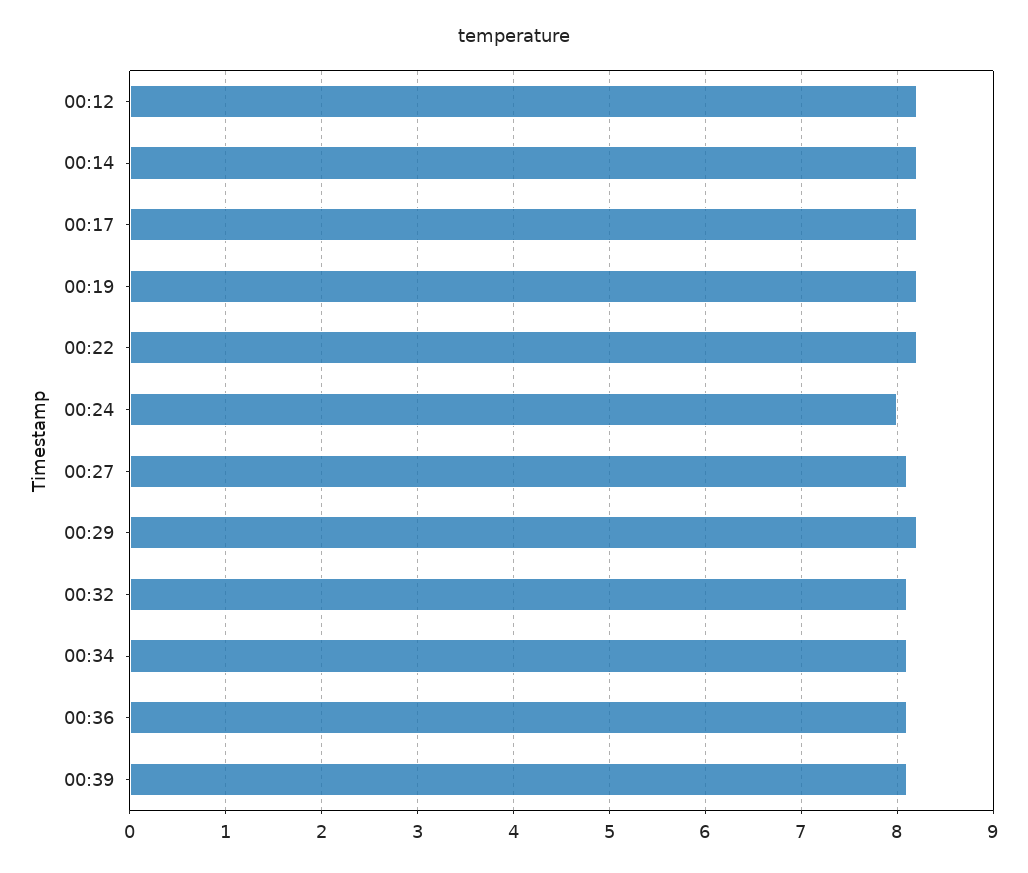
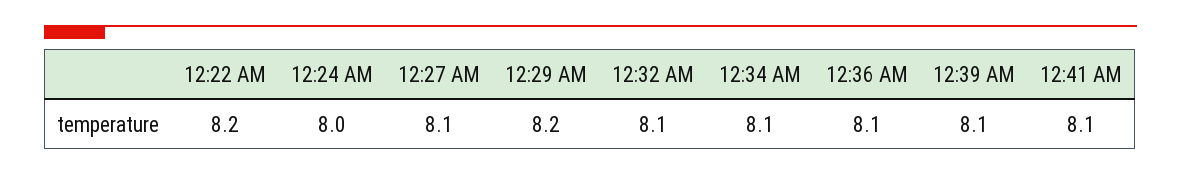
00:12: 8.2 -> none
00:14: 8.2 -> none
00:17: 8.2 -> none
00:19: 8.2 -> none
12:41 AM: none -> 8.1

